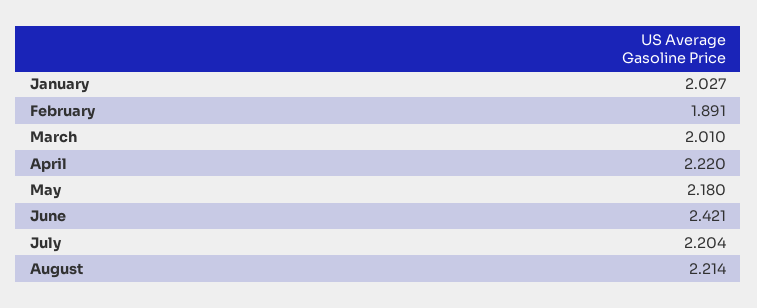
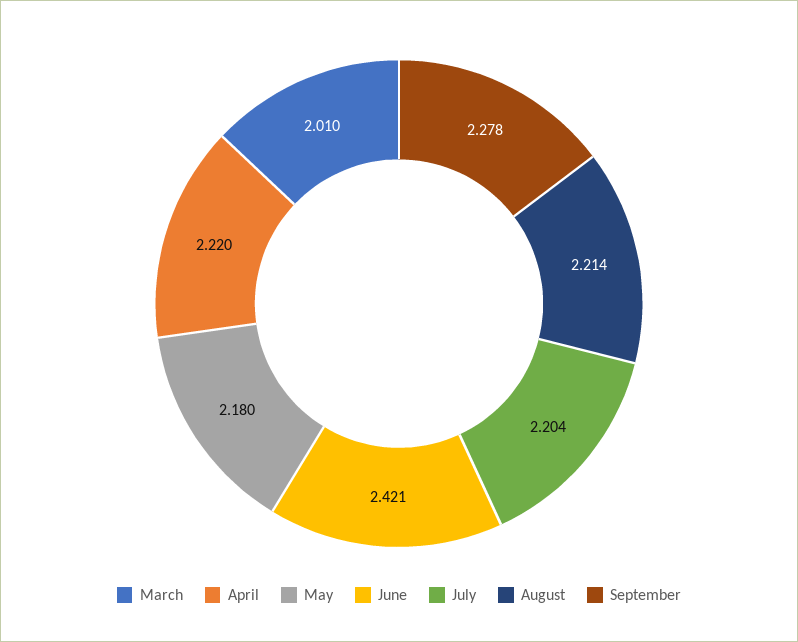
January: 2.027 -> none
February: 1.891 -> none
September: none -> 2.278

